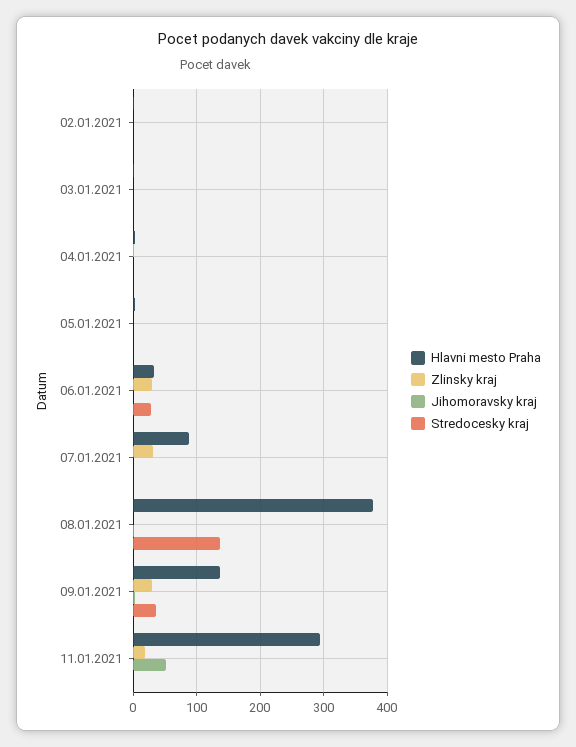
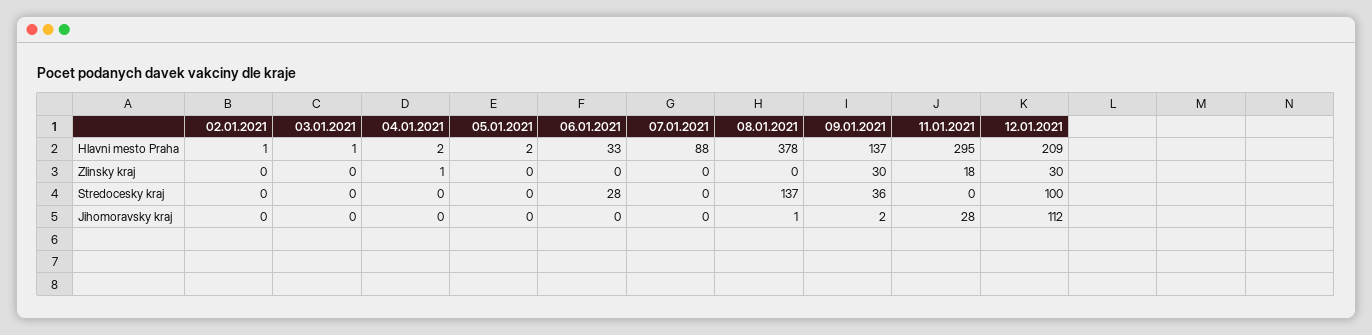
Zlinsky kraj, 06.01.2021: 30 -> 0
Zlinsky kraj, 07.01.2021: 30 -> 0
Jihomoravsky kraj, 11.01.2021: 50 -> 28
Hlavni mesto Praha, 12.01.2021: none -> 209
Zlinsky kraj, 12.01.2021: none -> 30
Stredocesky kraj, 12.01.2021: none -> 100
Jihomoravsky kraj, 12.01.2021: none -> 112

